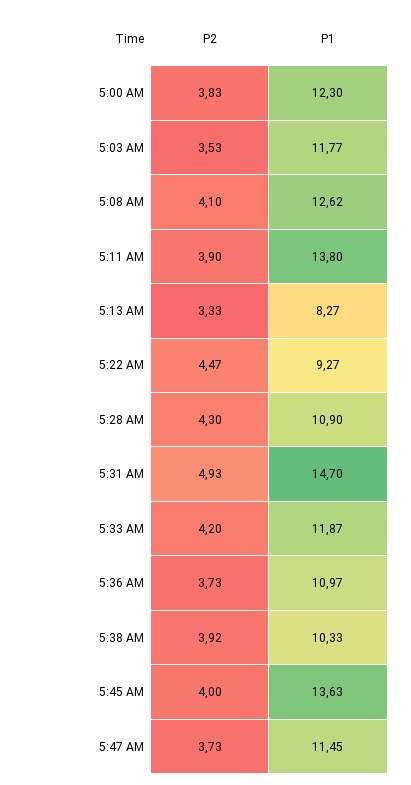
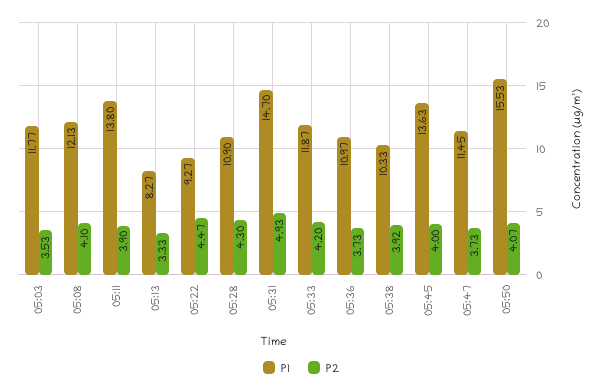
P2, 5:00 AM: 3.83 -> none
P1, 5:00 AM: 12.3 -> none
P1, 5:08 AM: 12.62 -> 12.13
P1, 05:50: none -> 15.53
P2, 05:50: none -> 4.07

